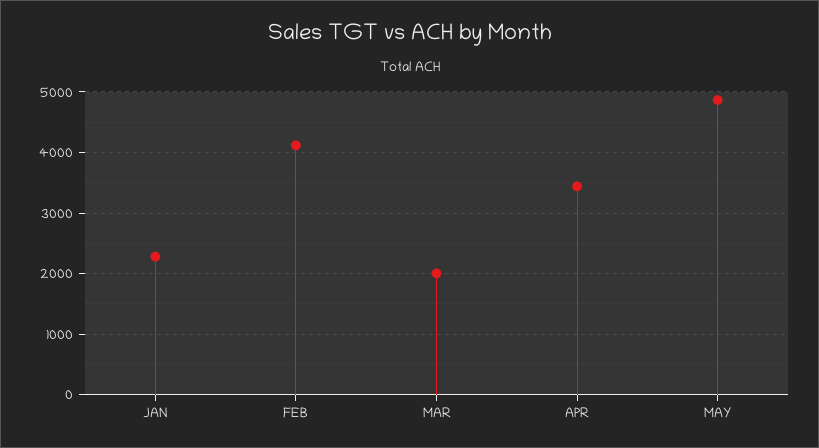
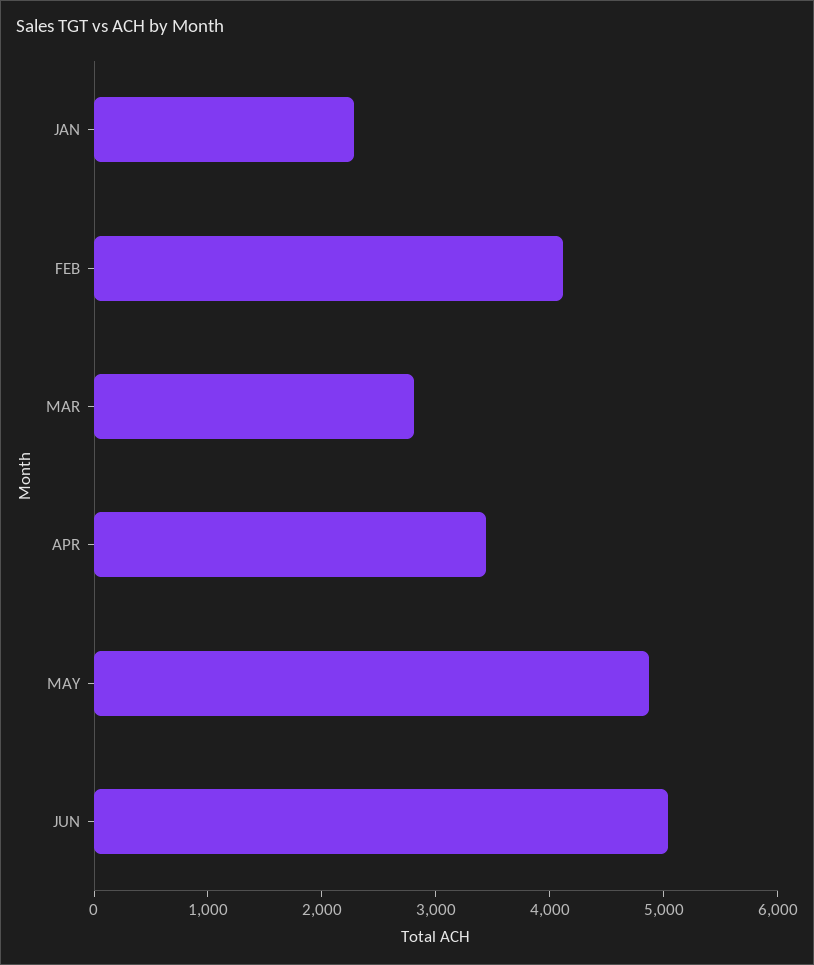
MAR: 2000 -> 2800
JUN: none -> 5000

